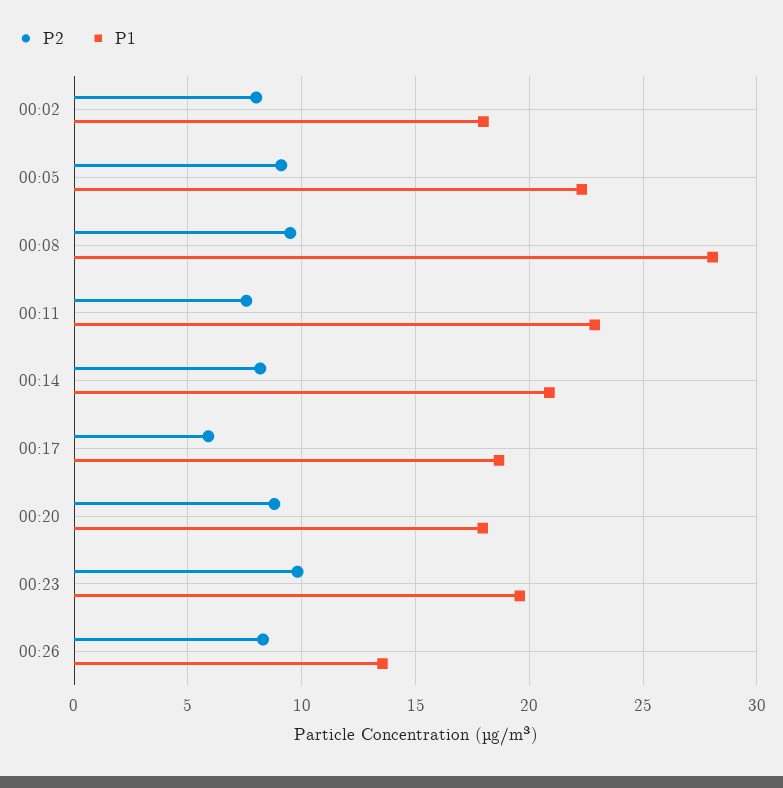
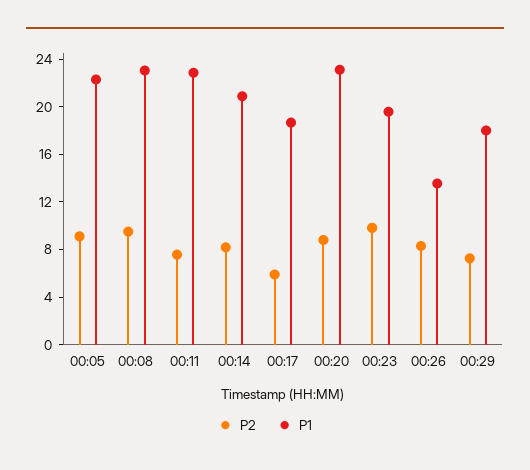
P2, 00:02: 8 -> none
P1, 00:02: 18 -> none
P1, 00:08: 28 -> 23
P1, 00:20: 18 -> 23
P2, 00:29: none -> 7
P1, 00:29: none -> 18

